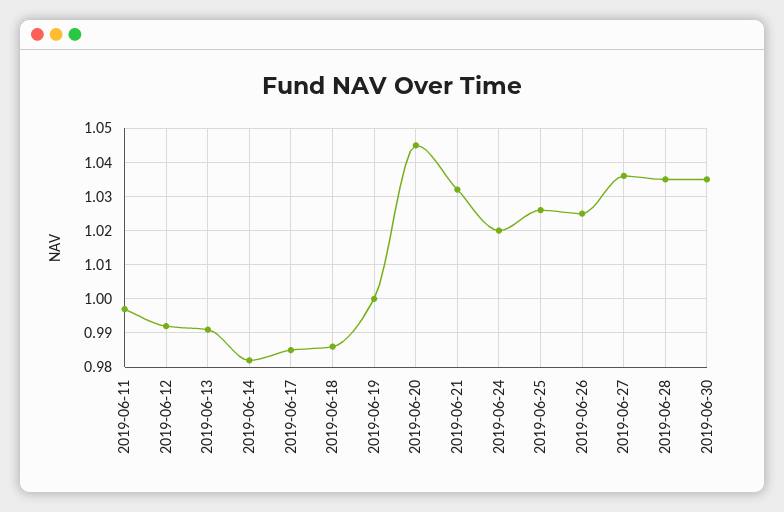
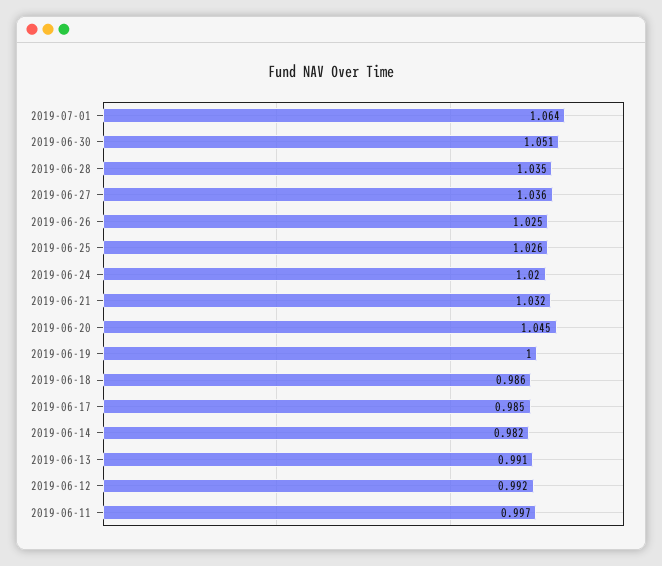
2019-06-30: 1.035 -> 1.051
2019-07-01: none -> 1.064

